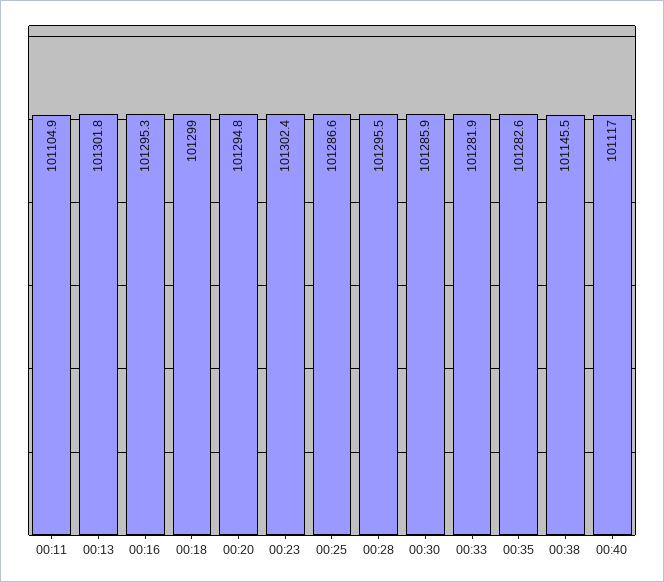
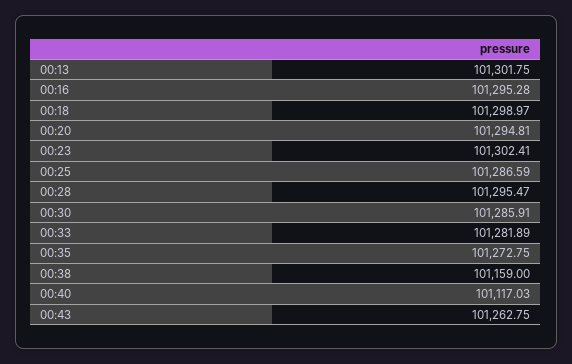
00:11: 101104.9 -> none
00:35: 101282.6 -> 101272.75
00:38: 101145.5 -> 101159
00:43: none -> 101262.75

